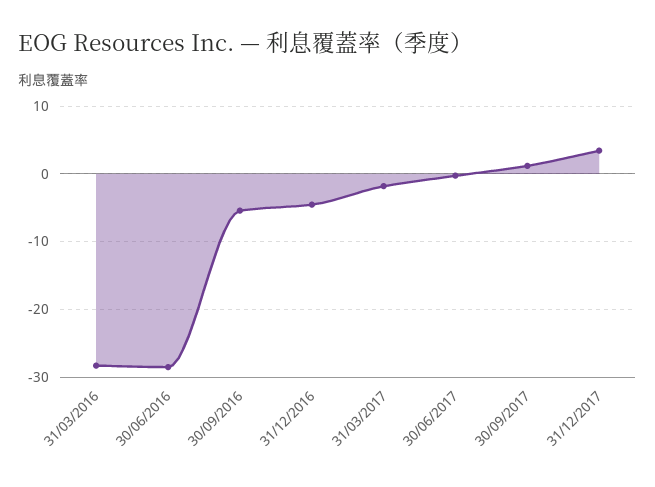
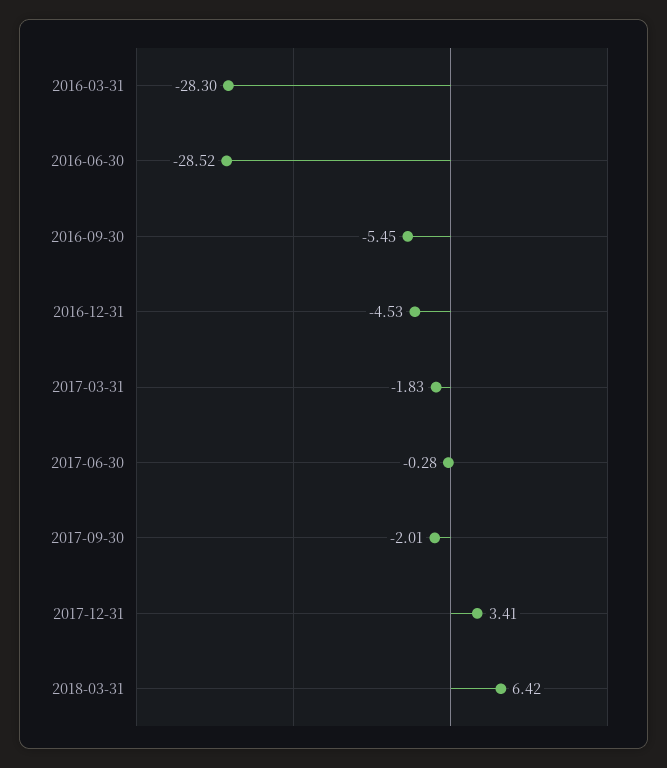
30/09/2017: 1 -> -2.01
2018-03-31: none -> 6.42

